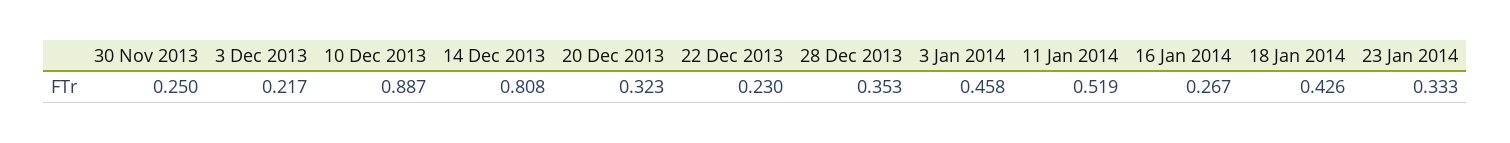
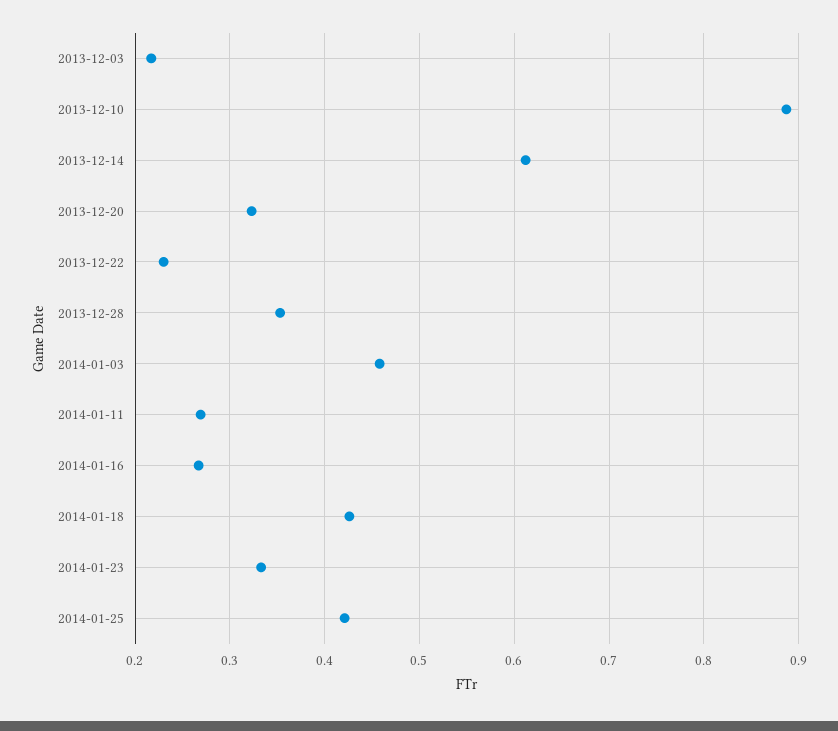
30 Nov 2013: 0.25 -> none
14 Dec 2013: 0.808 -> 0.61
11 Jan 2014: 0.519 -> 0.27
2014-01-25: none -> 0.42

